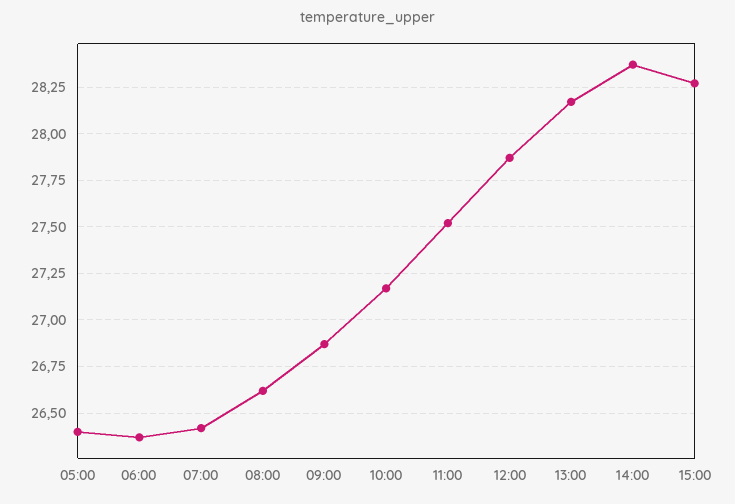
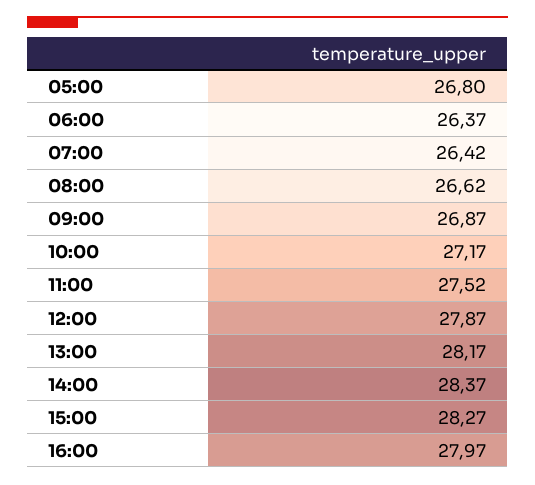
05:00: 26.4 -> 26.8
16:00: none -> 27.97

